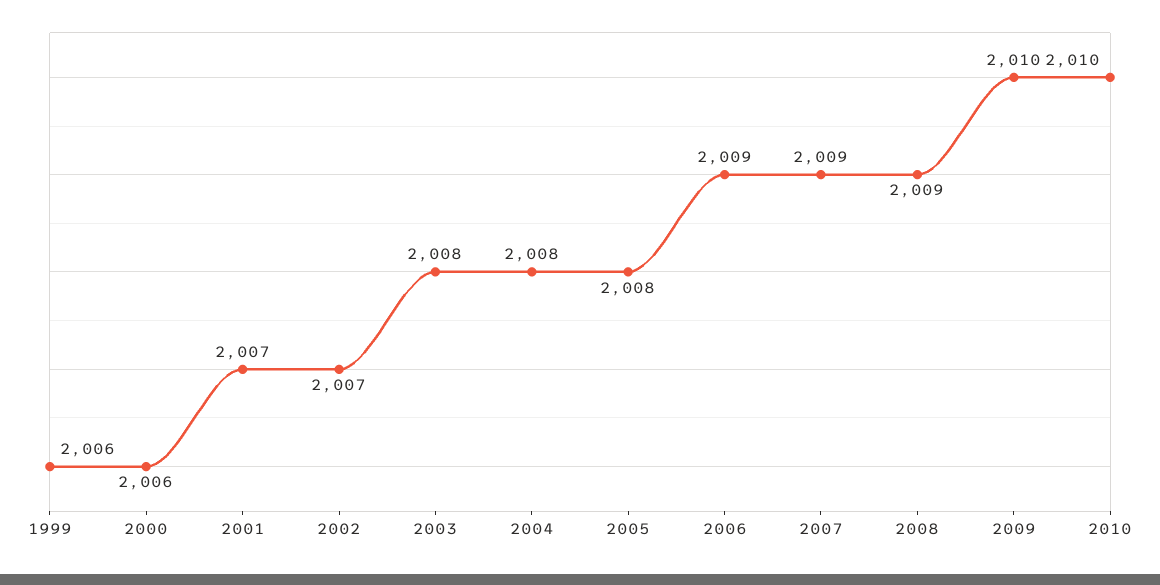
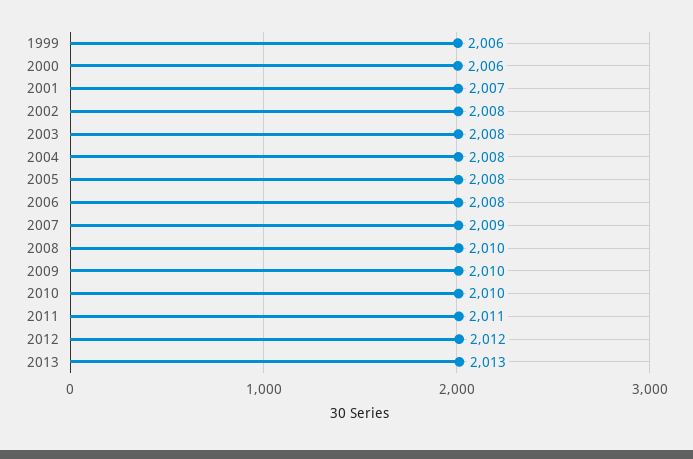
2002: 2007 -> 2008
2006: 2009 -> 2008
2008: 2009 -> 2010
2011: none -> 2011
2012: none -> 2012
2013: none -> 2013

